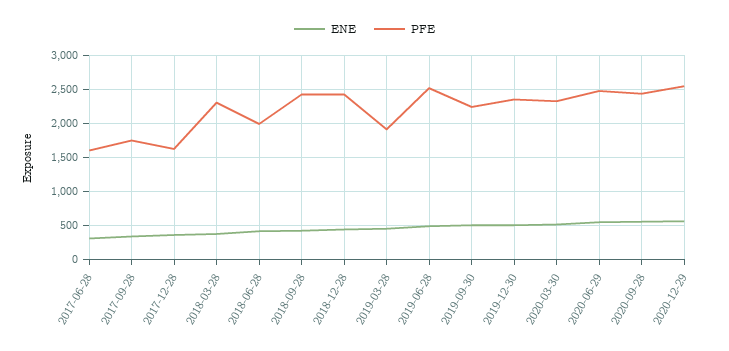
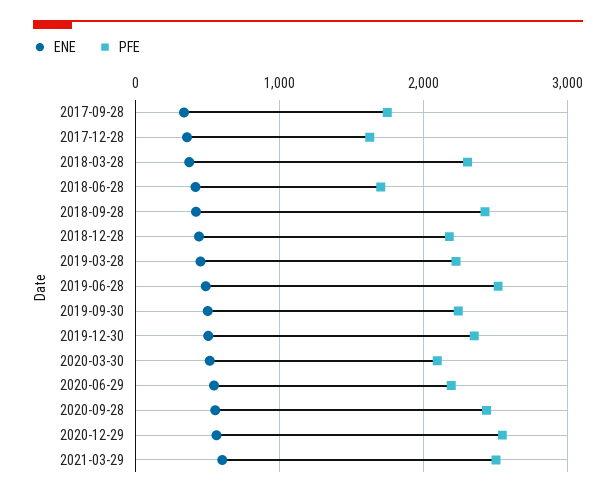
ENE, 2017-06-28: 300 -> none
PFE, 2017-06-28: 1600 -> none
PFE, 2018-06-28: 2000 -> 1700
PFE, 2018-12-28: 2400 -> 2200
PFE, 2019-03-28: 1900 -> 2200
PFE, 2020-03-30: 2300 -> 2100
PFE, 2020-06-29: 2500 -> 2200
ENE, 2021-03-29: none -> 600
PFE, 2021-03-29: none -> 2500

